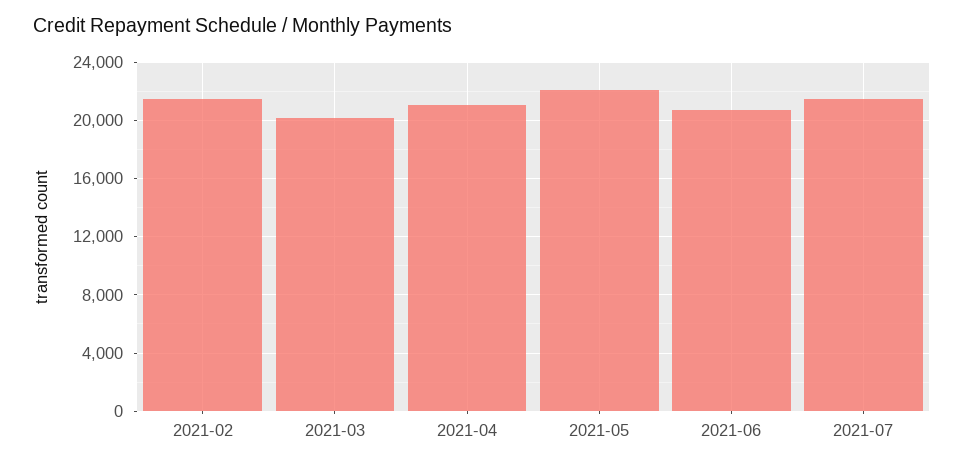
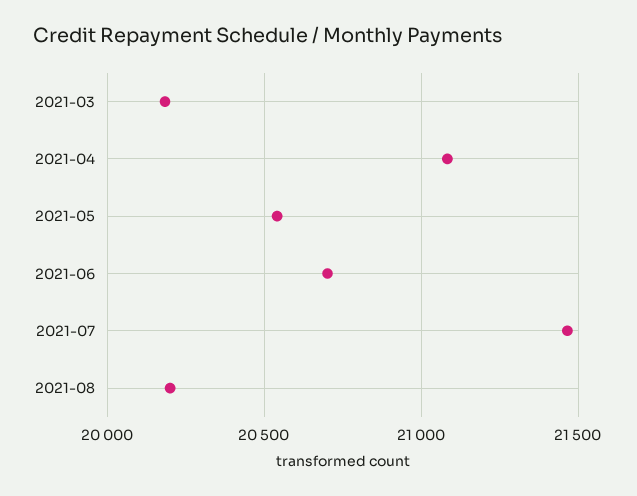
2021-02: 21500 -> none
2021-05: 22000 -> 20550
2021-08: none -> 20200

